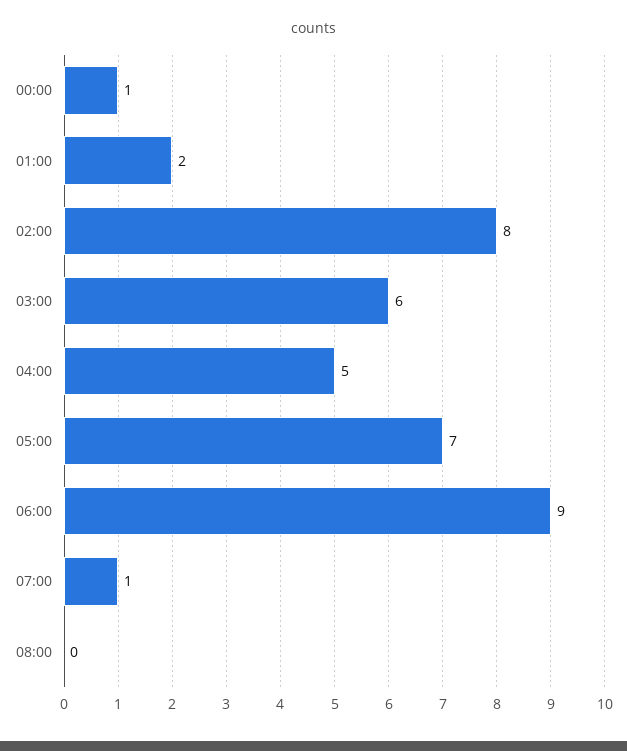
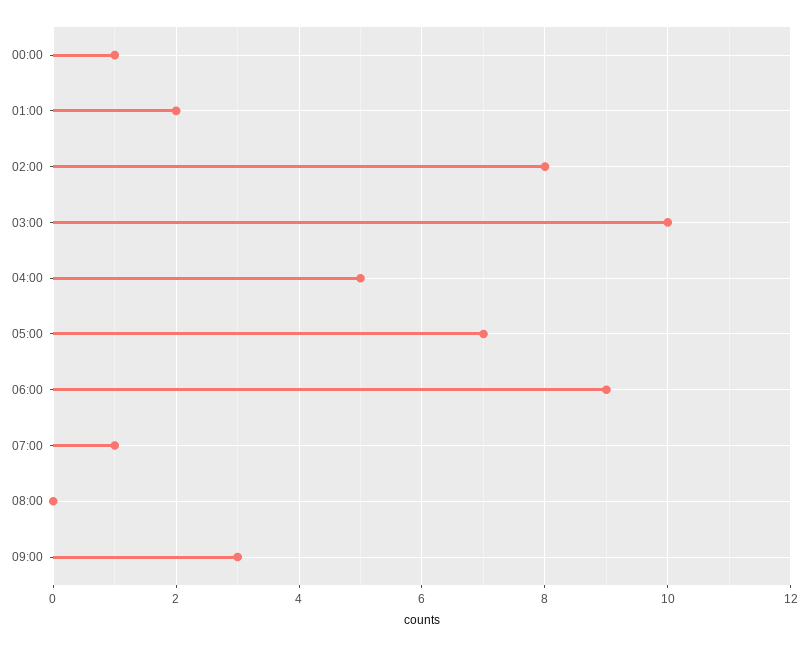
03:00: 6 -> 10
09:00: none -> 3

